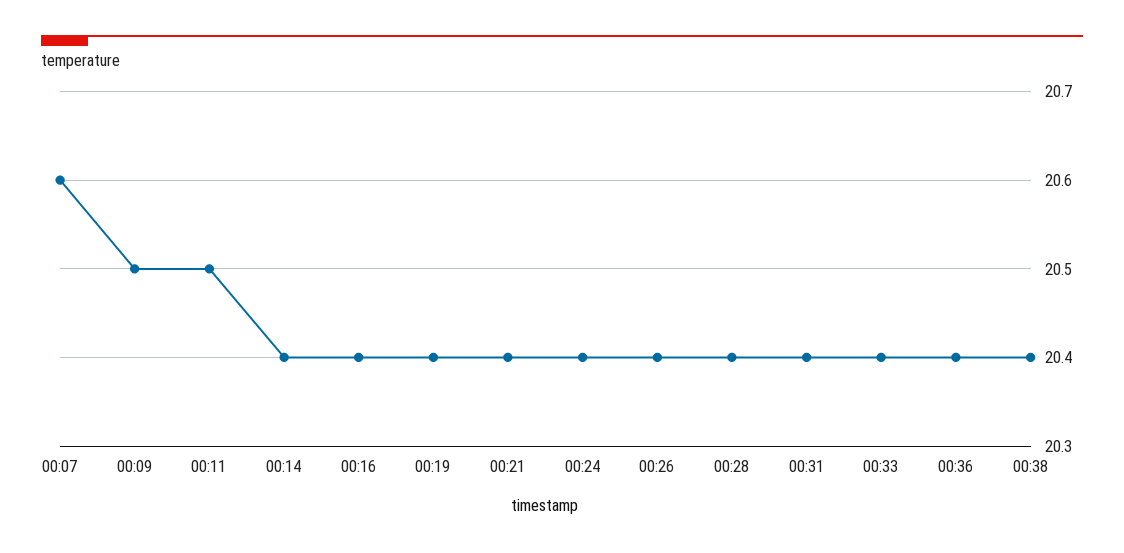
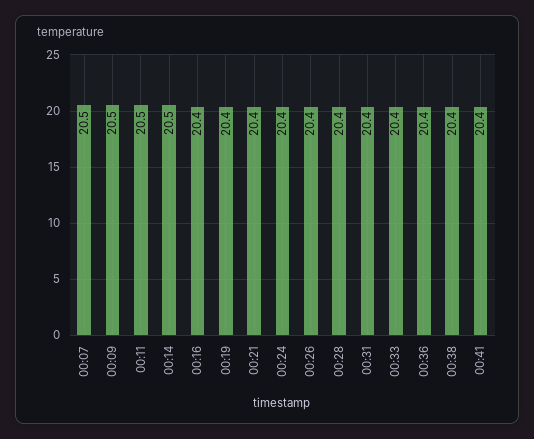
00:07: 20.6 -> 20.5
00:14: 20.4 -> 20.5
00:41: none -> 20.4

